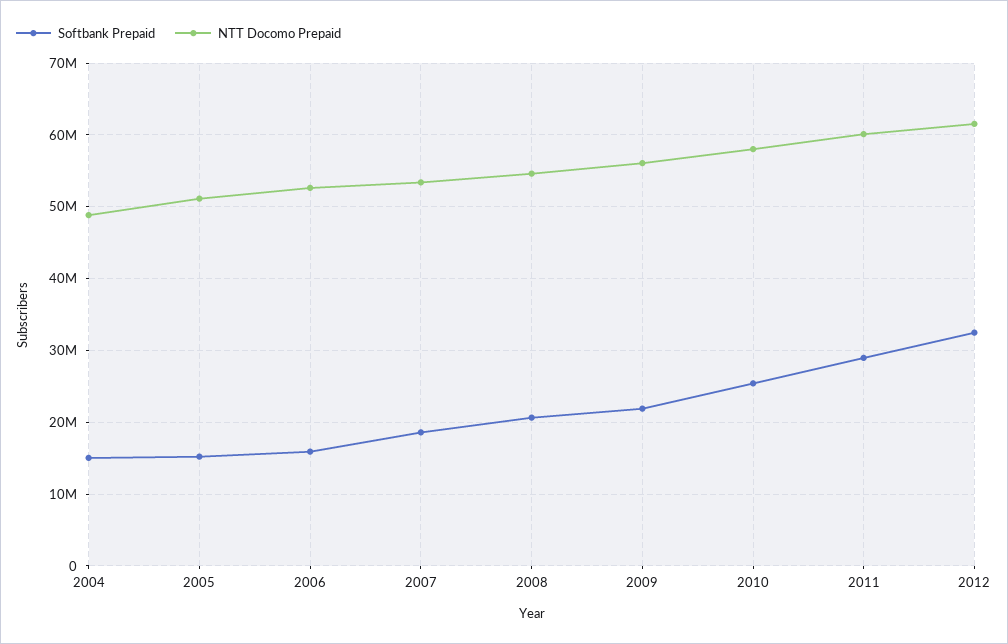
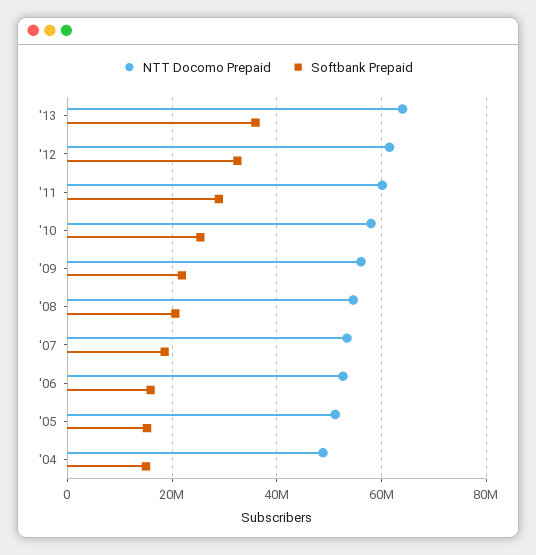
NTT Docomo Prepaid, '13: none -> 64000000
Softbank Prepaid, '13: none -> 36000000

